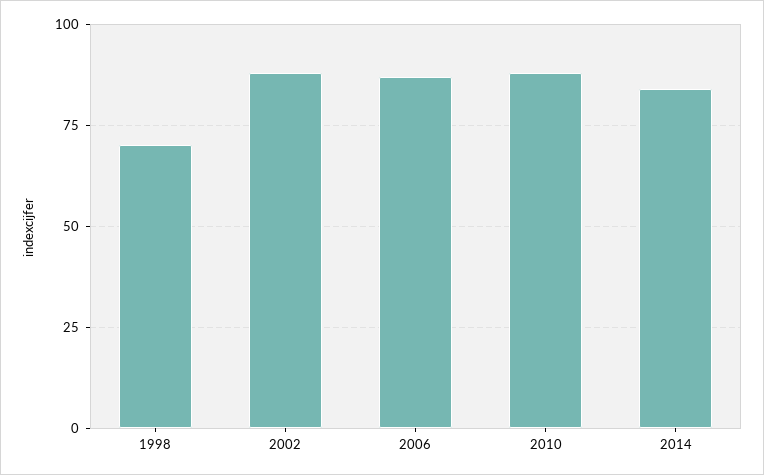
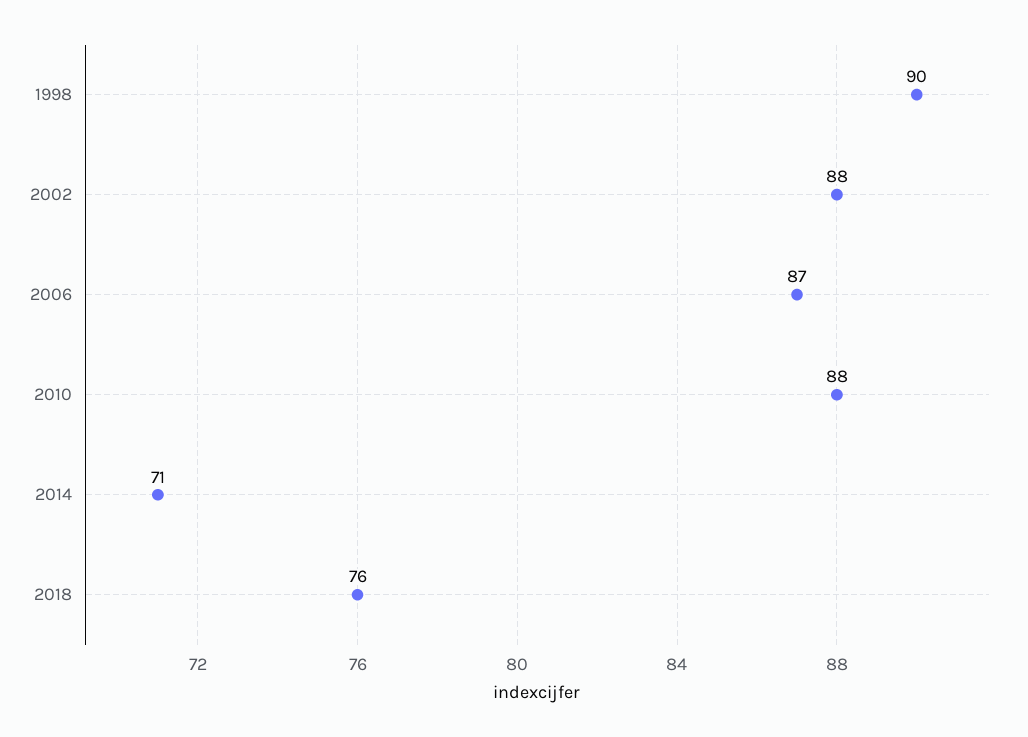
1998: 70 -> 90
2014: 85 -> 71
2018: none -> 76

